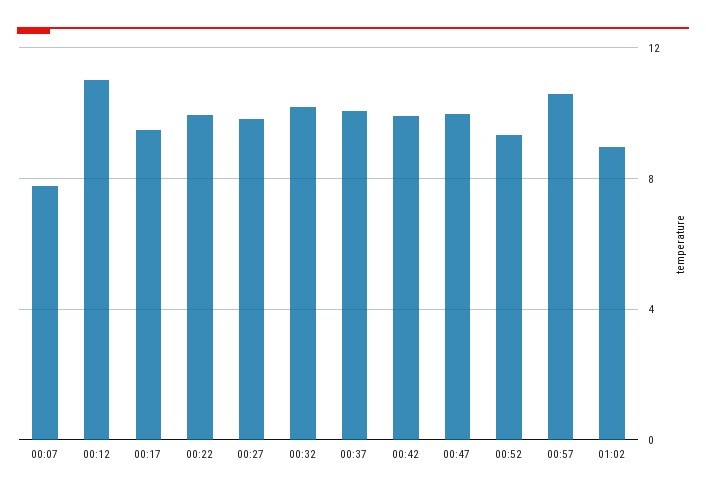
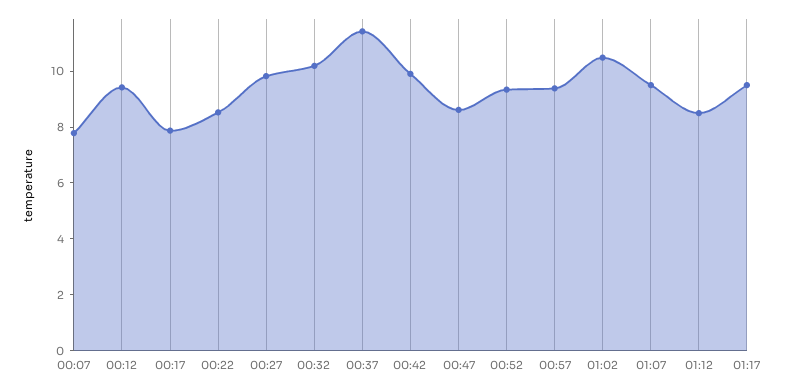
00:12: 11 -> 9.5
00:17: 9.5 -> 8
00:22: 10 -> 8.5
00:37: 10 -> 11.5
00:47: 10 -> 8.5
00:57: 10.5 -> 9.5
01:02: 9 -> 10.5
01:07: none -> 9.5
01:12: none -> 8.5
01:17: none -> 9.5

